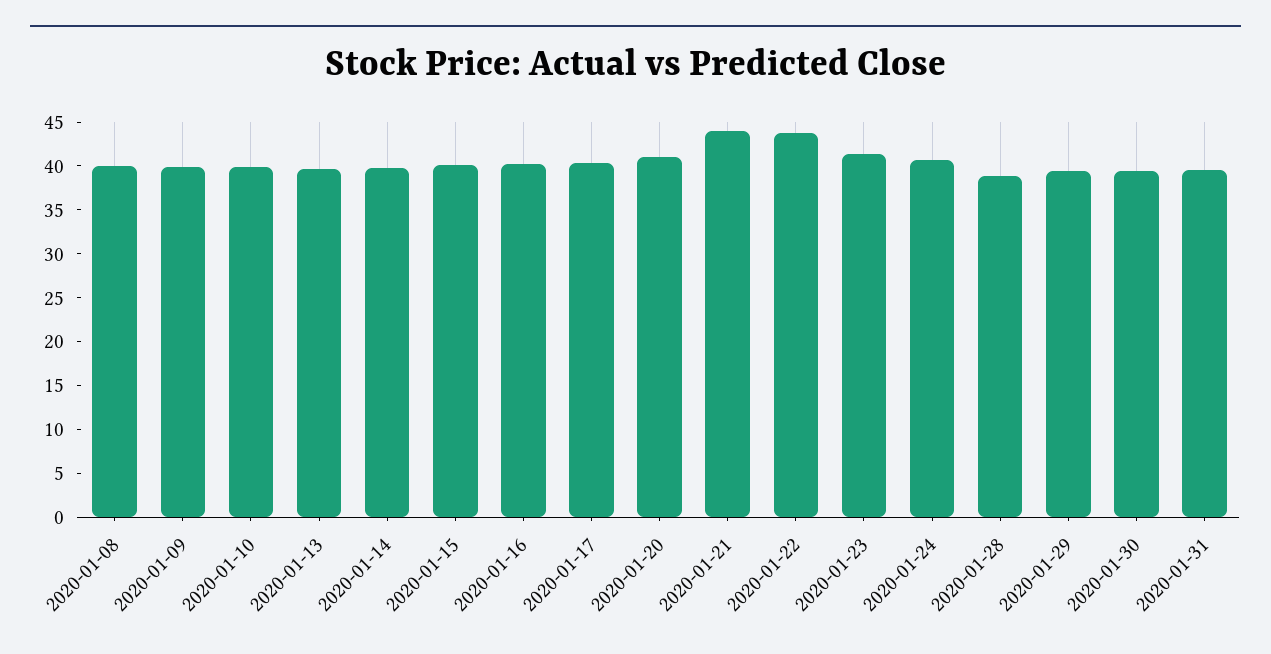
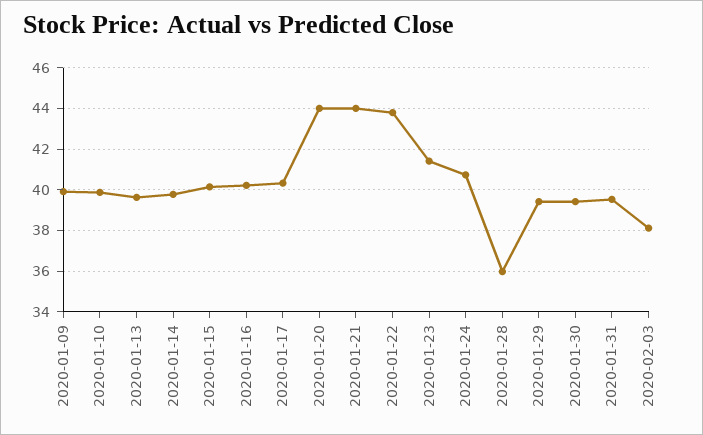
2020-01-08: 40 -> none
2020-01-20: 41 -> 44
2020-01-28: 39 -> 36
2020-02-03: none -> 38

